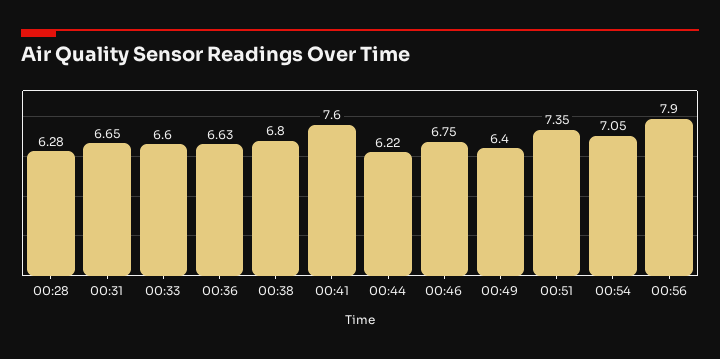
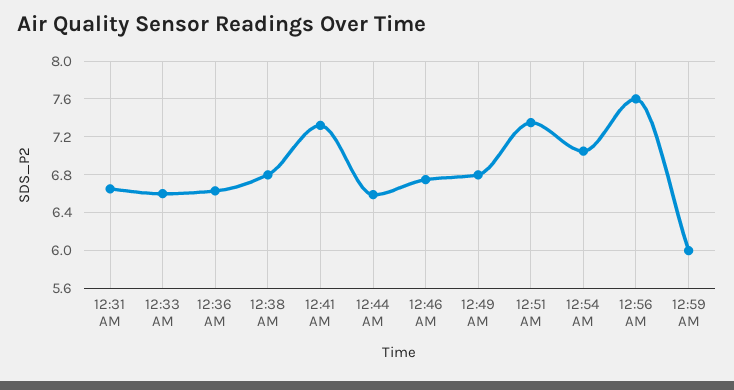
00:28: 6.28 -> none
00:41: 7.6 -> 7.3
00:44: 6.22 -> 6.6
00:49: 6.4 -> 6.8
00:56: 7.9 -> 7.6
12:59 AM: none -> 6

